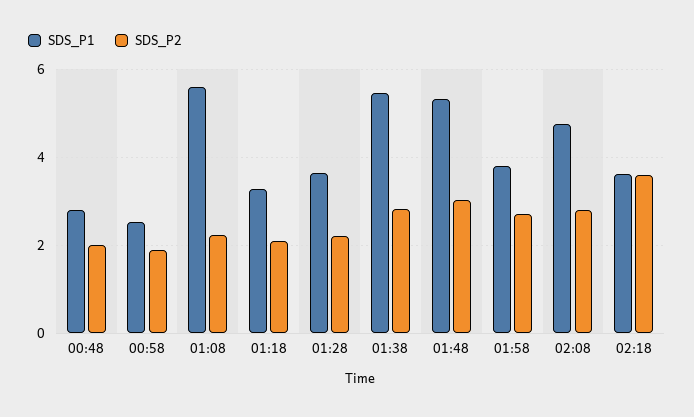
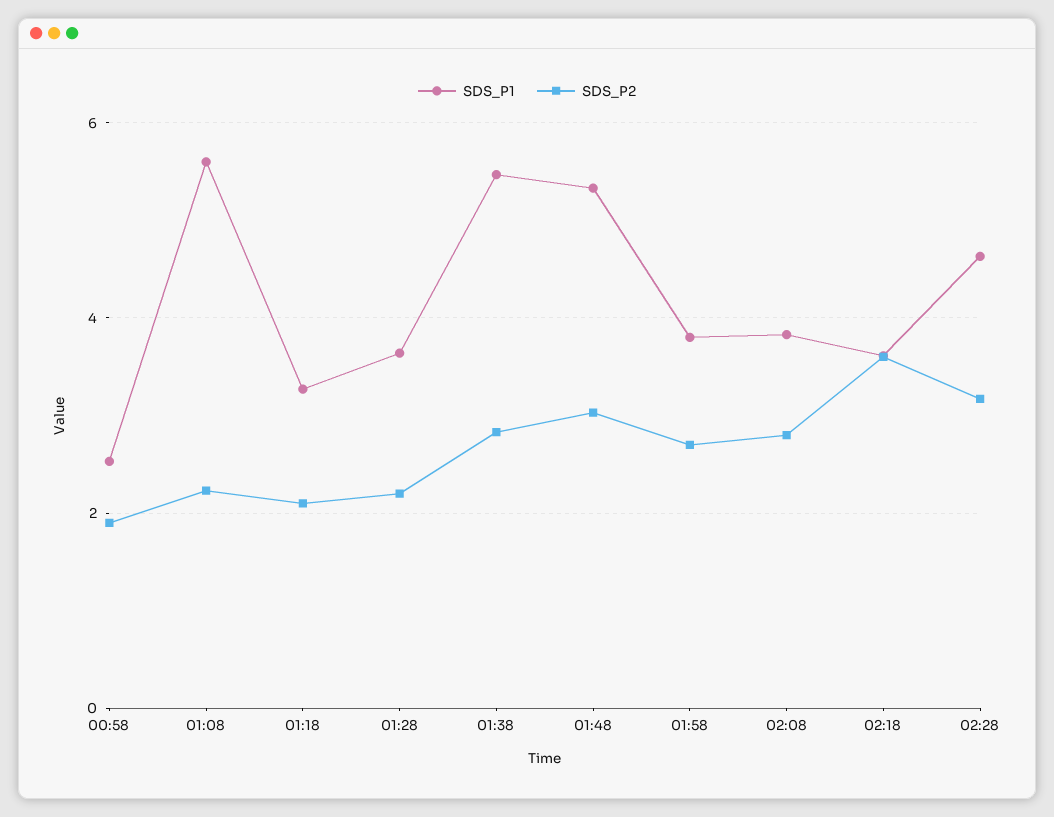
SDS_P1, 00:48: 2.8 -> none
SDS_P2, 00:48: 2 -> none
SDS_P1, 02:08: 4.8 -> 3.8
SDS_P1, 02:28: none -> 4.6
SDS_P2, 02:28: none -> 3.2

